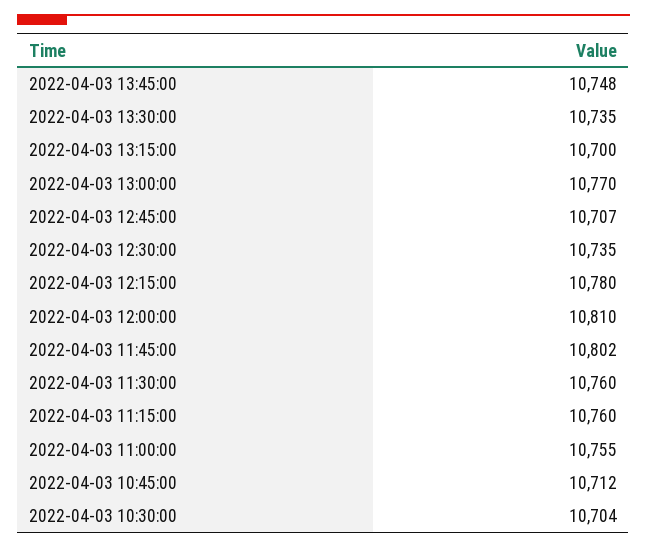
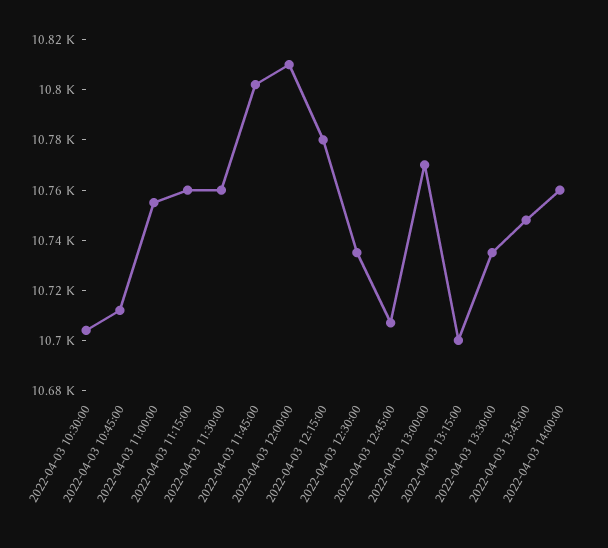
2022-04-03 14:00:00: none -> 10760

